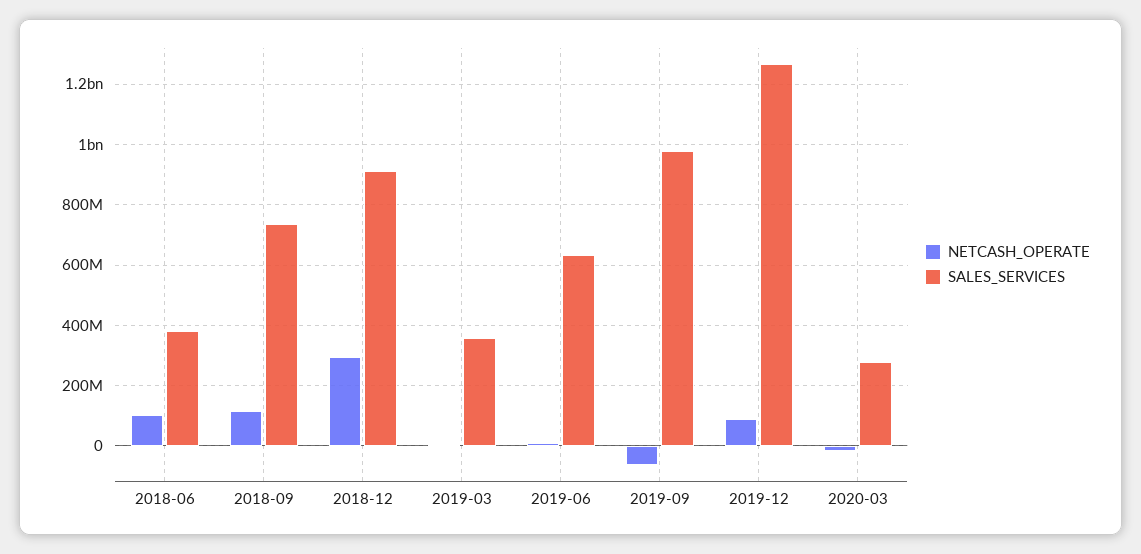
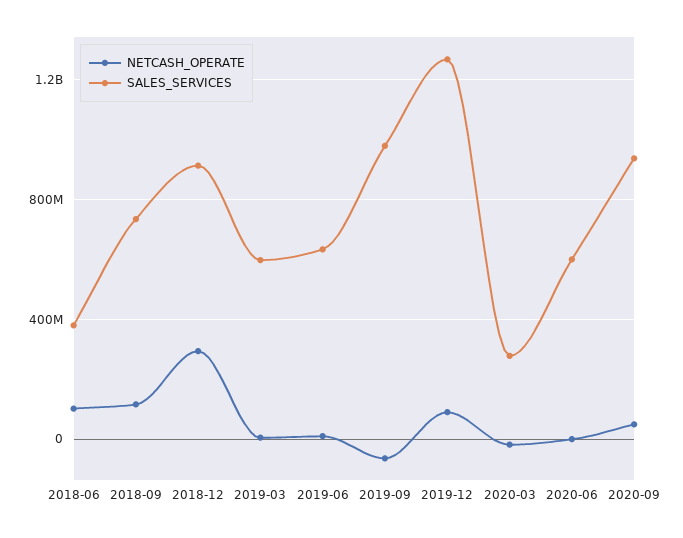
SALES_SERVICES, 2019-03: 360000000 -> 600000000
NETCASH_OPERATE, 2020-06: none -> 0
SALES_SERVICES, 2020-06: none -> 600000000
NETCASH_OPERATE, 2020-09: none -> 50000000
SALES_SERVICES, 2020-09: none -> 950000000

